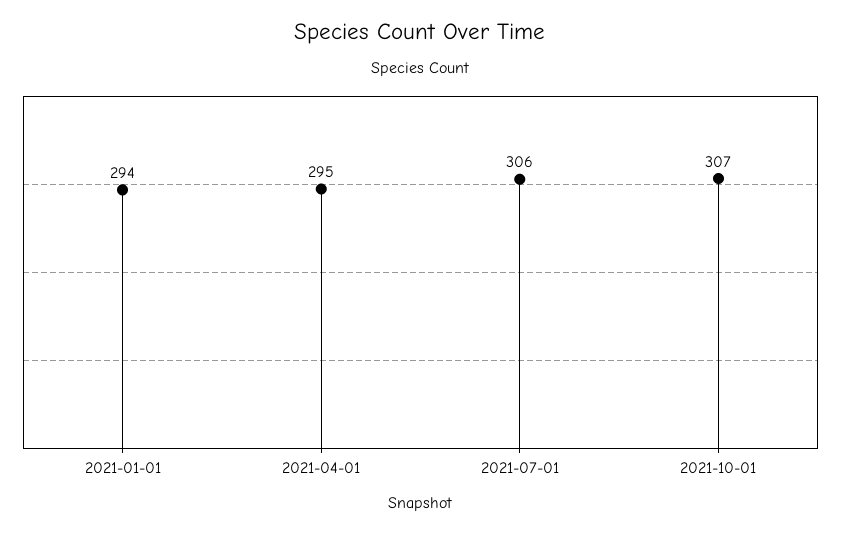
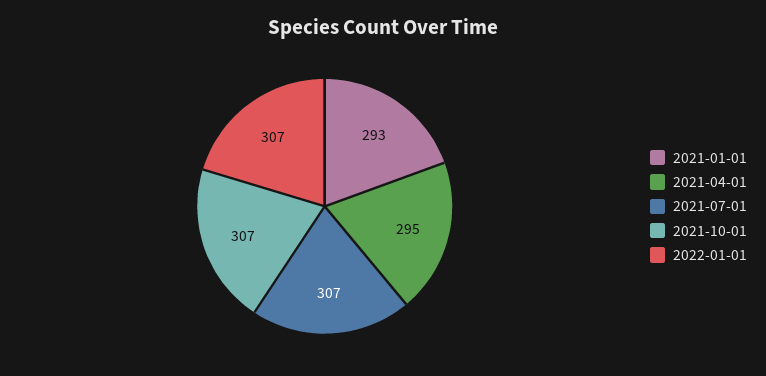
2021-01-01: 294 -> 293
2021-07-01: 306 -> 307
2022-01-01: none -> 307

